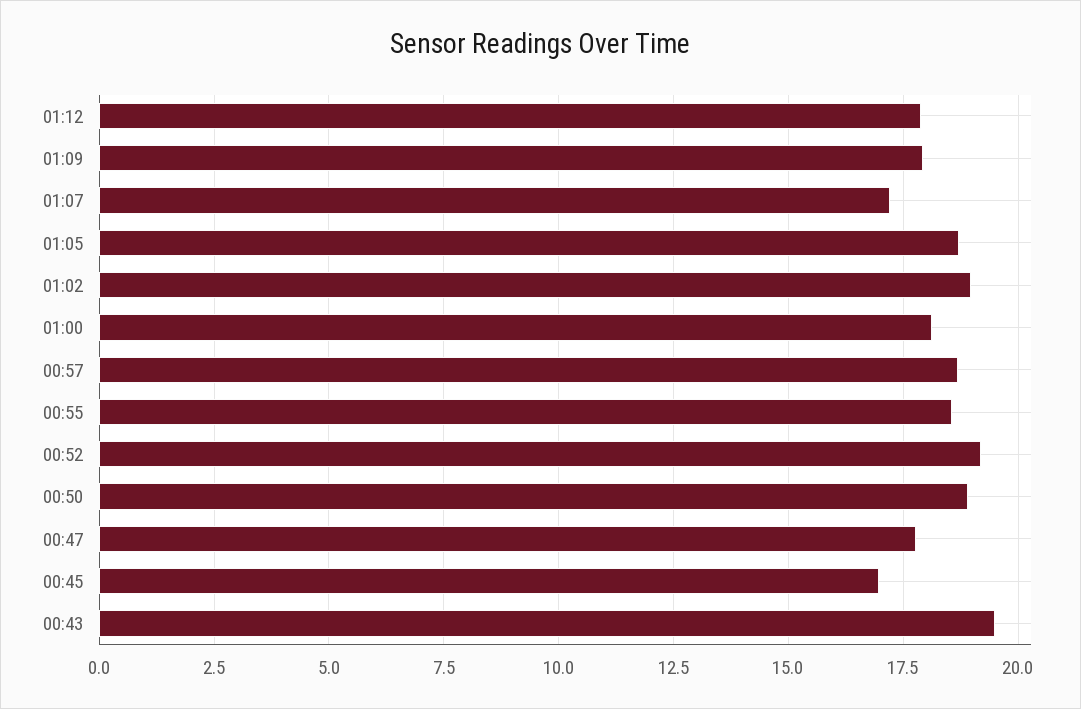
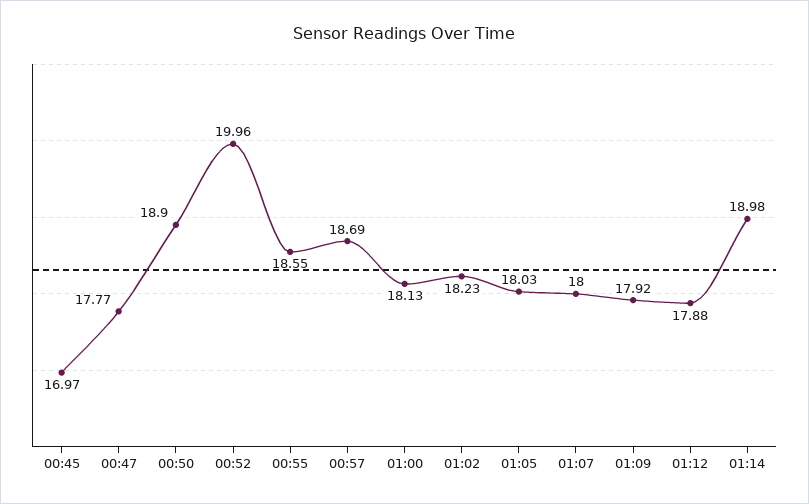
01:07: 17.25 -> 18
01:05: 18.75 -> 18.03
01:02: 19 -> 18.23
00:52: 19.25 -> 19.96
00:43: 19.5 -> none
01:14: none -> 18.98

